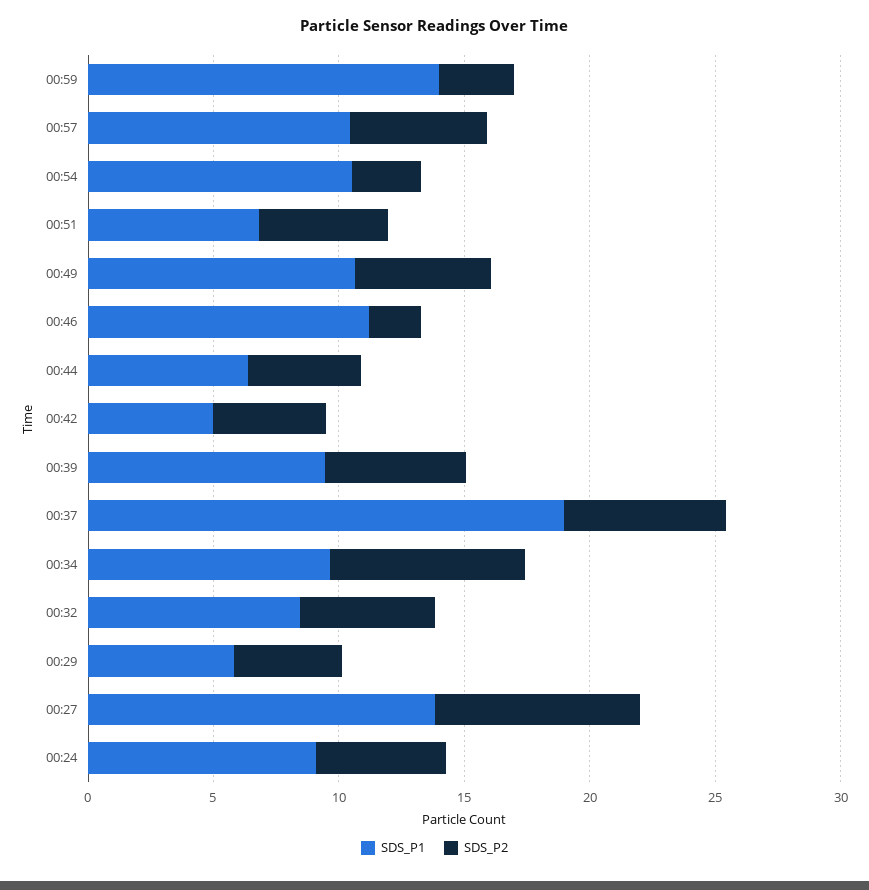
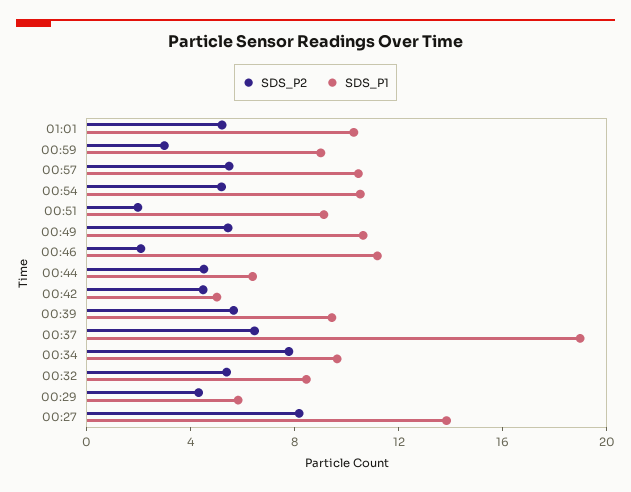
SDS_P1, 00:59: 14 -> 9
SDS_P2, 00:54: 3 -> 5
SDS_P1, 00:51: 7 -> 9
SDS_P2, 00:51: 5 -> 2
SDS_P1, 00:24: 9 -> none
SDS_P2, 00:24: 5 -> none
SDS_P2, 01:01: none -> 5
SDS_P1, 01:01: none -> 10

